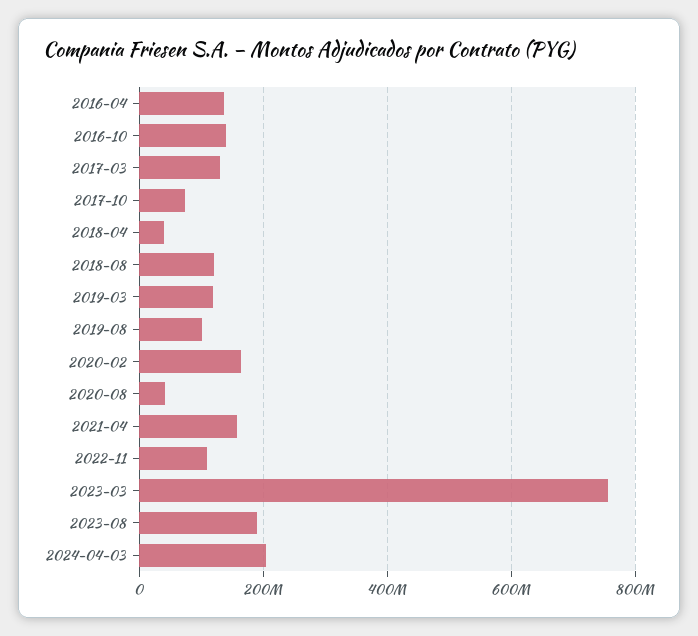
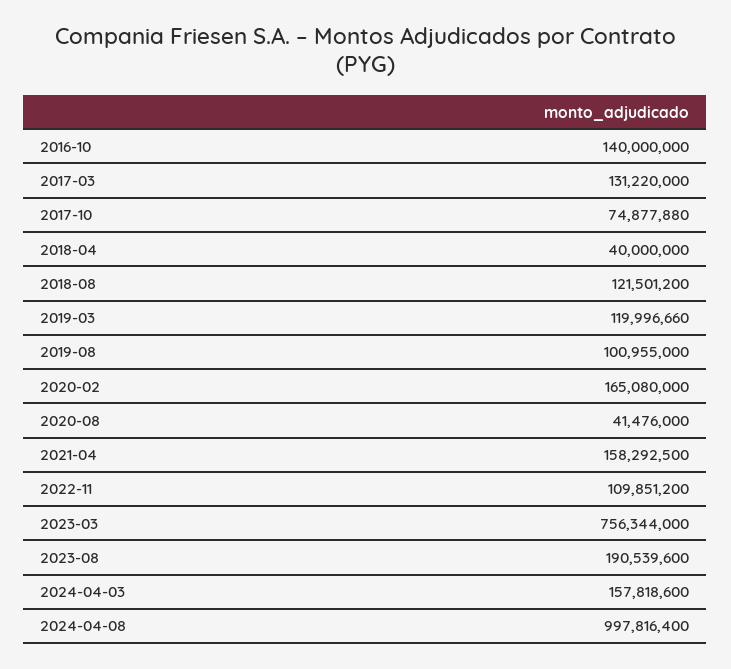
2016-04: 140000000 -> none
2024-04-03: 200000000 -> 157818600
2024-04-08: none -> 997816400

